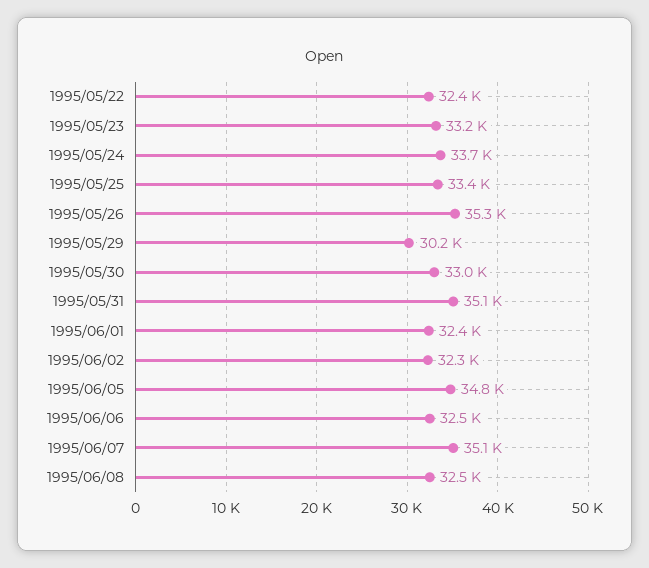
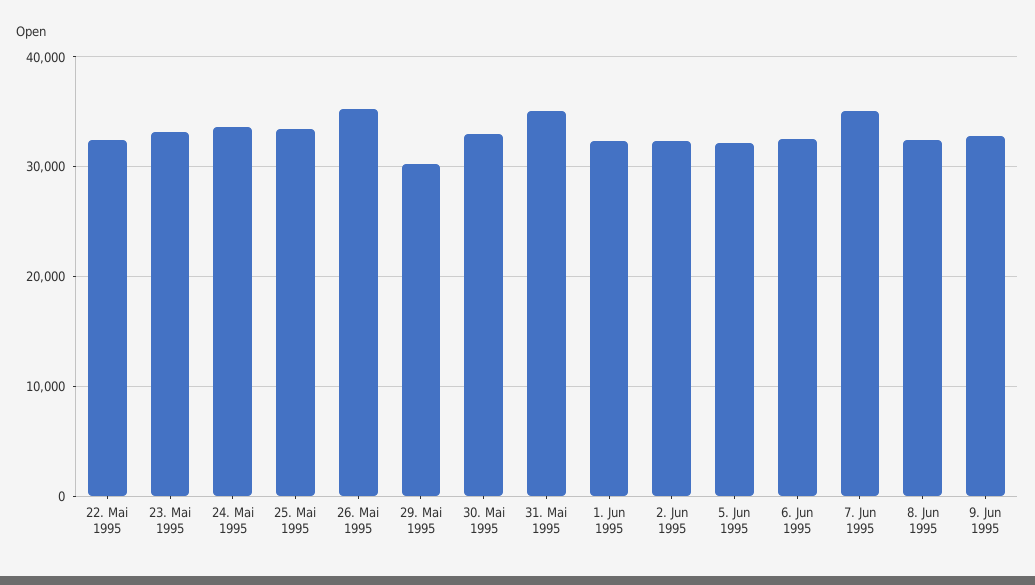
1995/06/05: 34800 -> 32000
9. Jun 1995: none -> 33000

